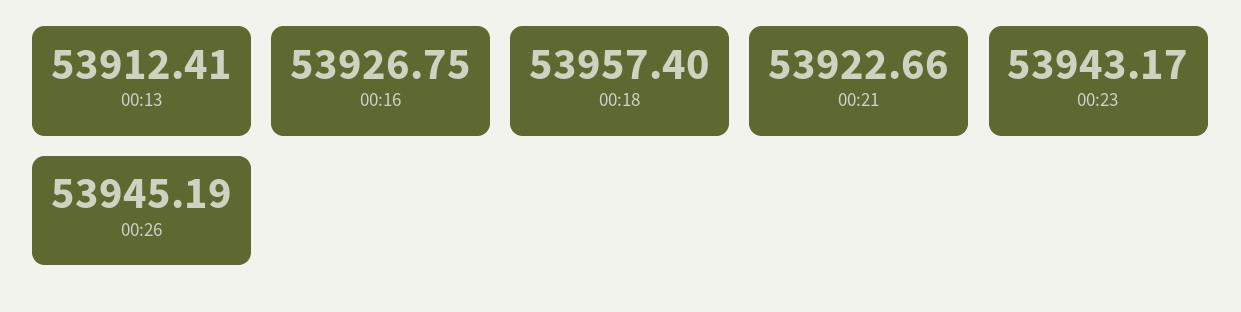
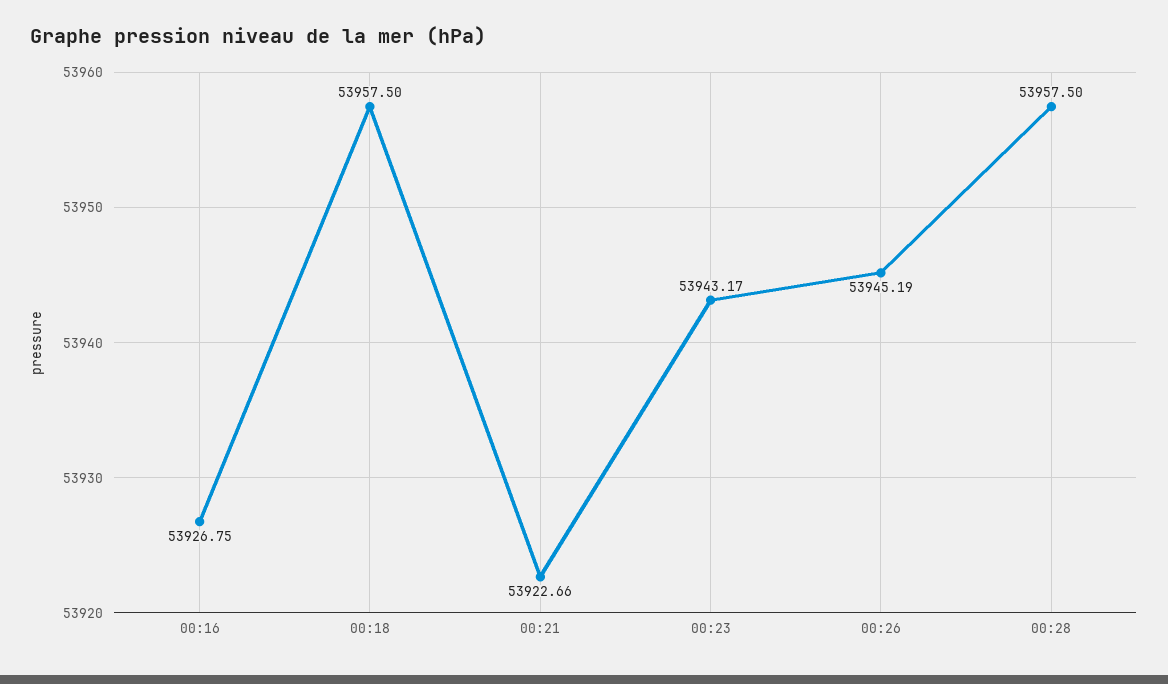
00:13: 53912.41 -> none
00:18: 53957.4 -> 53957.5
00:28: none -> 53957.5

